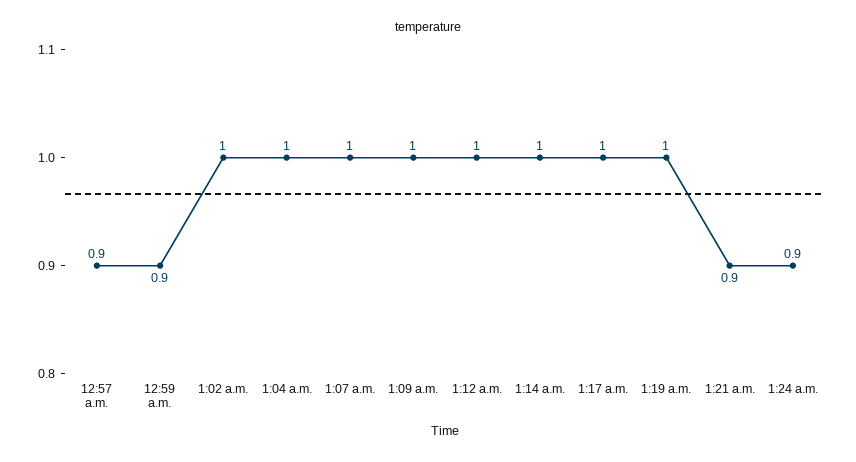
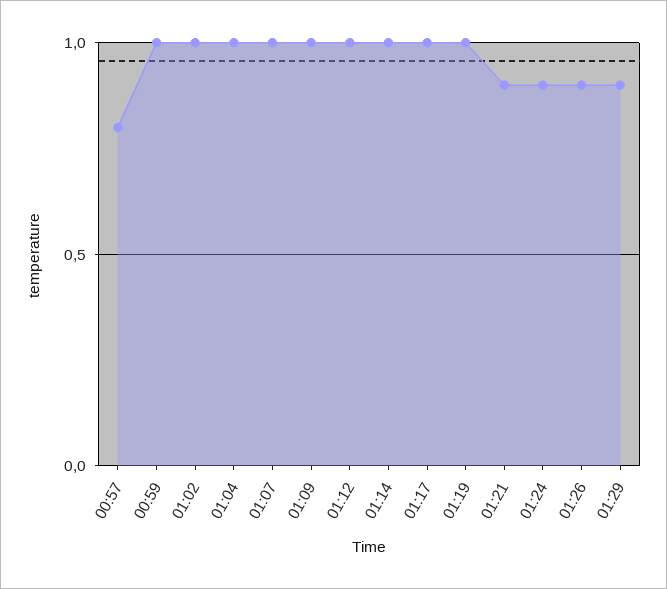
12:57 a.m.: 0.9 -> 0.8
12:59 a.m.: 0.9 -> 1
01:26: none -> 0.9
01:29: none -> 0.9

